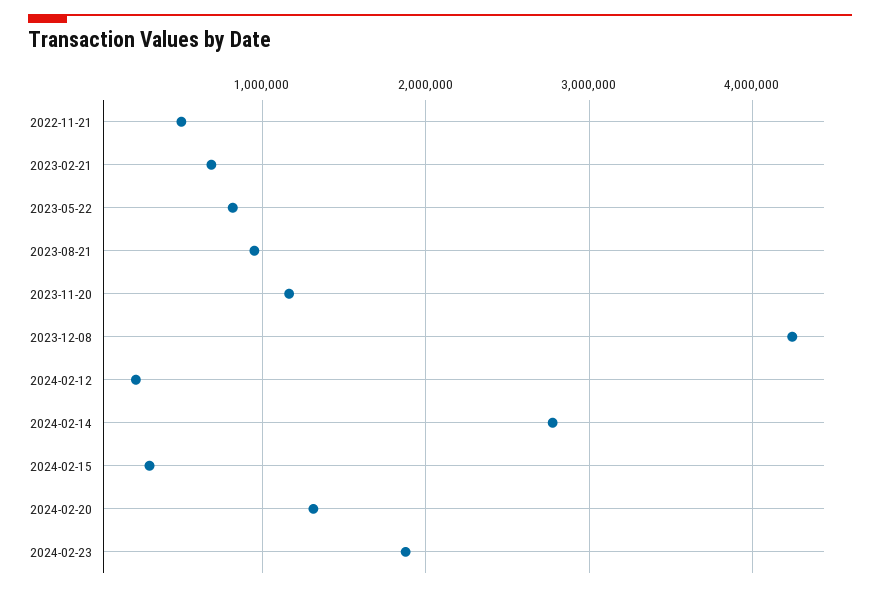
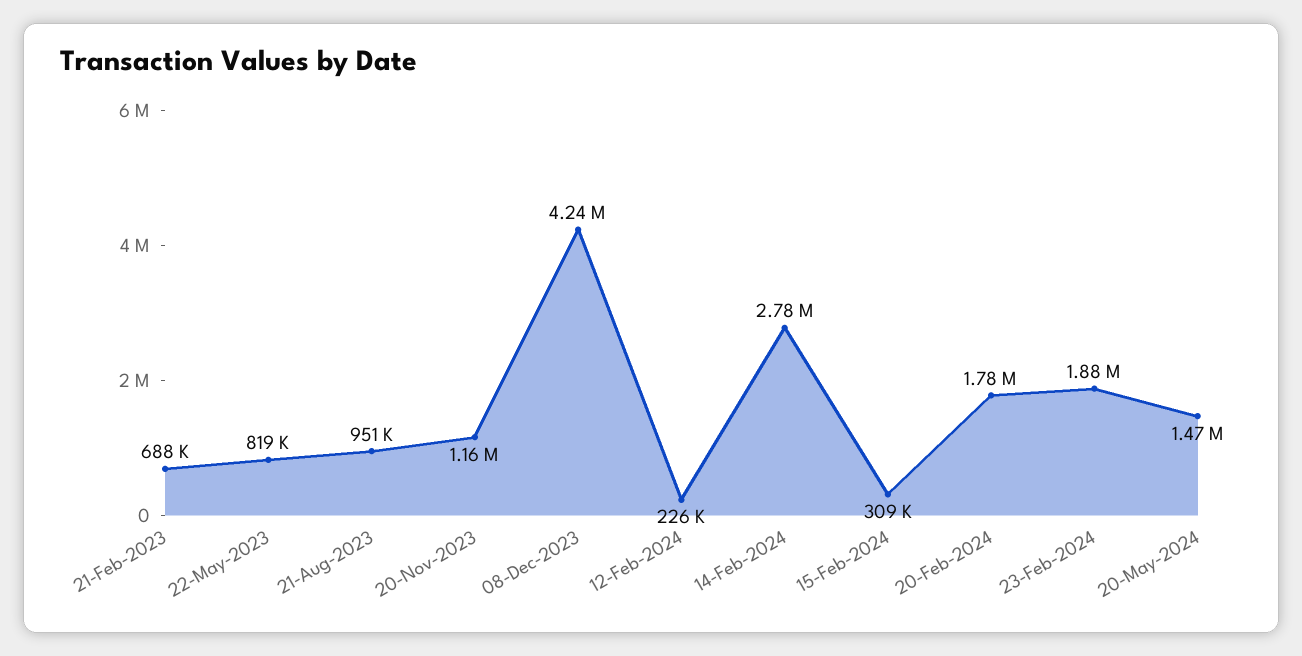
2022-11-21: 500000 -> none
2024-02-20: 1300000 -> 1780000
20-May-2024: none -> 1470000

